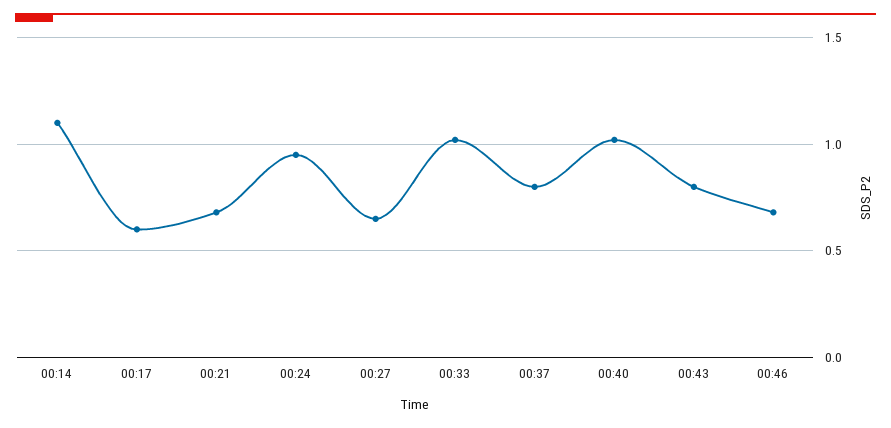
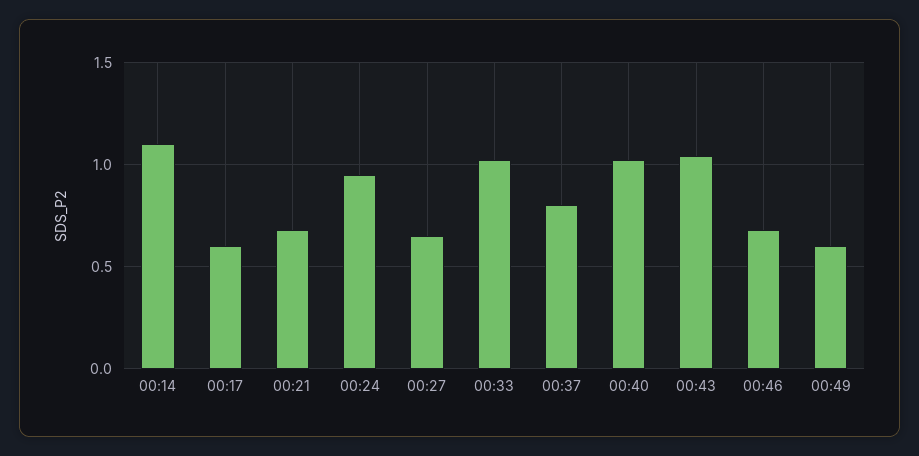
00:43: 0.8 -> 1.05
00:49: none -> 0.6

